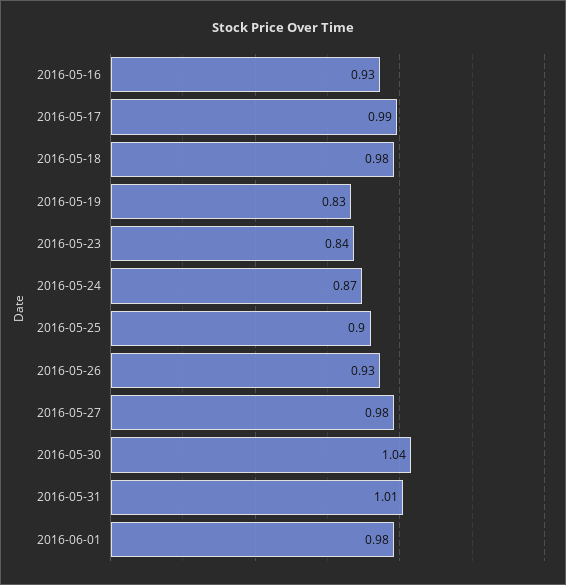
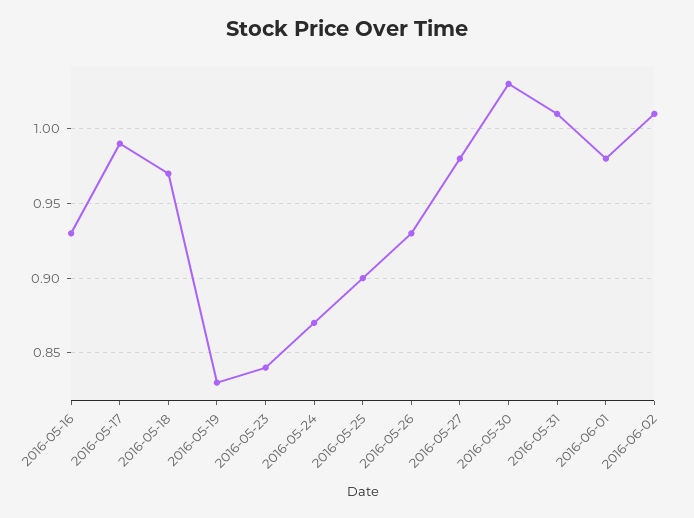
2016-05-18: 0.98 -> 0.97
2016-05-30: 1.04 -> 1.03
2016-06-02: none -> 1.01

